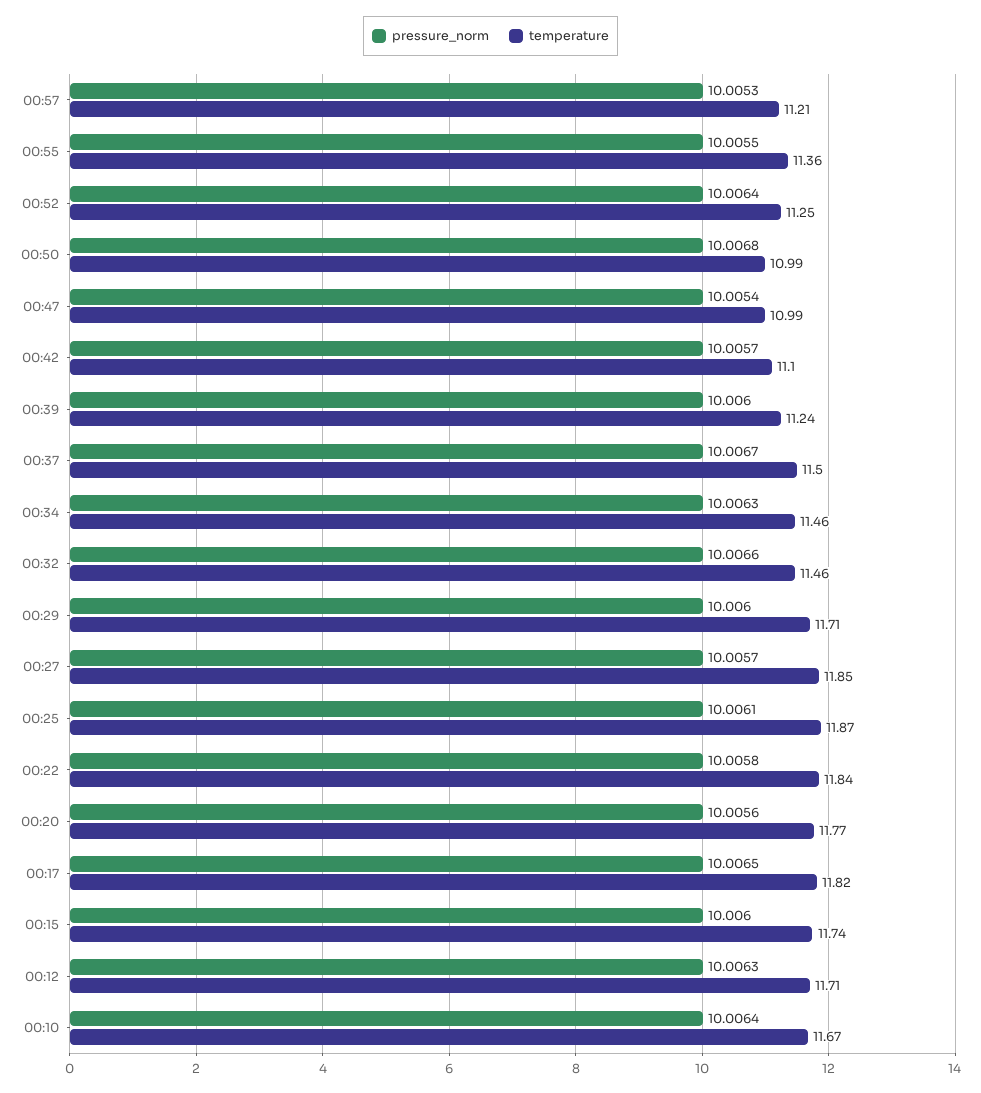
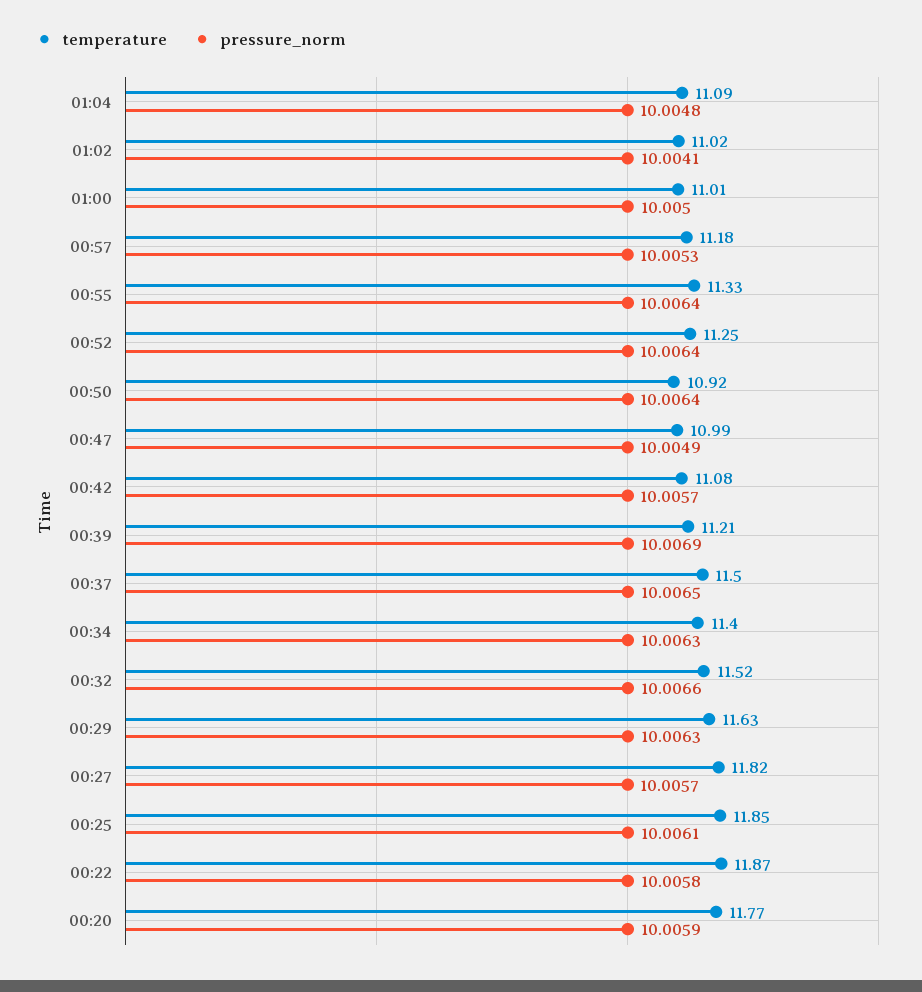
temperature, 00:57: 11.21 -> 11.18
pressure_norm, 00:55: 10.0055 -> 10.0064
temperature, 00:55: 11.36 -> 11.33
pressure_norm, 00:50: 10.0068 -> 10.0064
temperature, 00:50: 10.99 -> 10.92
pressure_norm, 00:47: 10.0054 -> 10.0049
temperature, 00:42: 11.1 -> 11.08
pressure_norm, 00:39: 10.006 -> 10.0069
temperature, 00:39: 11.24 -> 11.21
pressure_norm, 00:37: 10.0067 -> 10.0065
temperature, 00:34: 11.46 -> 11.4
temperature, 00:32: 11.46 -> 11.52
pressure_norm, 00:29: 10.006 -> 10.0063
temperature, 00:29: 11.71 -> 11.63
temperature, 00:27: 11.85 -> 11.82
temperature, 00:25: 11.87 -> 11.85
temperature, 00:22: 11.84 -> 11.87
pressure_norm, 00:20: 10.0056 -> 10.0059
pressure_norm, 00:17: 10.0065 -> none
temperature, 00:17: 11.82 -> none
pressure_norm, 00:15: 10.006 -> none
temperature, 00:15: 11.74 -> none
pressure_norm, 00:12: 10.0063 -> none
temperature, 00:12: 11.71 -> none
pressure_norm, 00:10: 10.0064 -> none
temperature, 00:10: 11.67 -> none
temperature, 01:04: none -> 11.09
pressure_norm, 01:04: none -> 10.0048
temperature, 01:02: none -> 11.02
pressure_norm, 01:02: none -> 10.0041
temperature, 01:00: none -> 11.01
pressure_norm, 01:00: none -> 10.005

